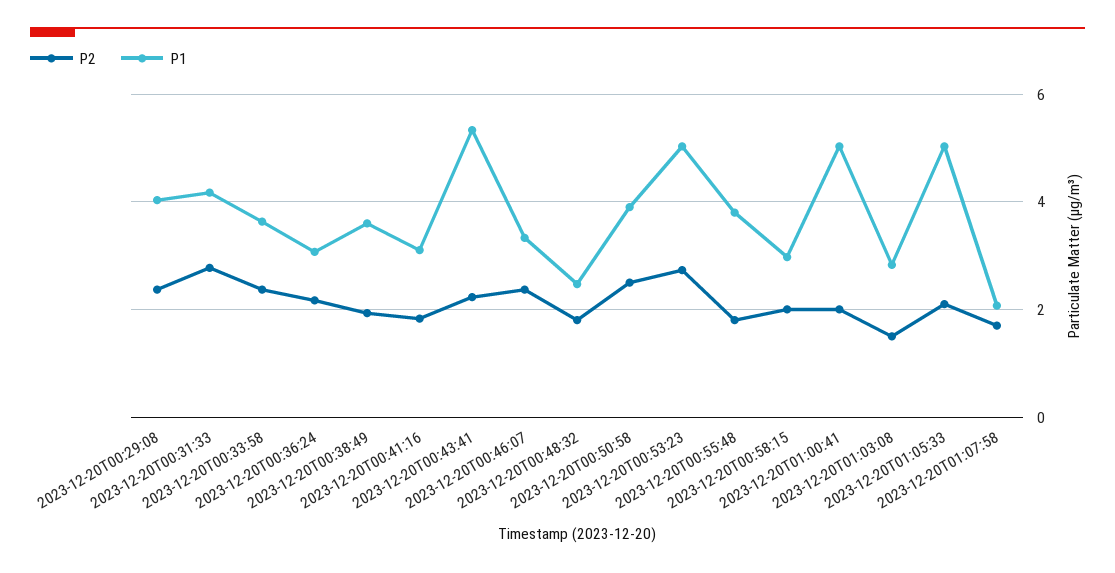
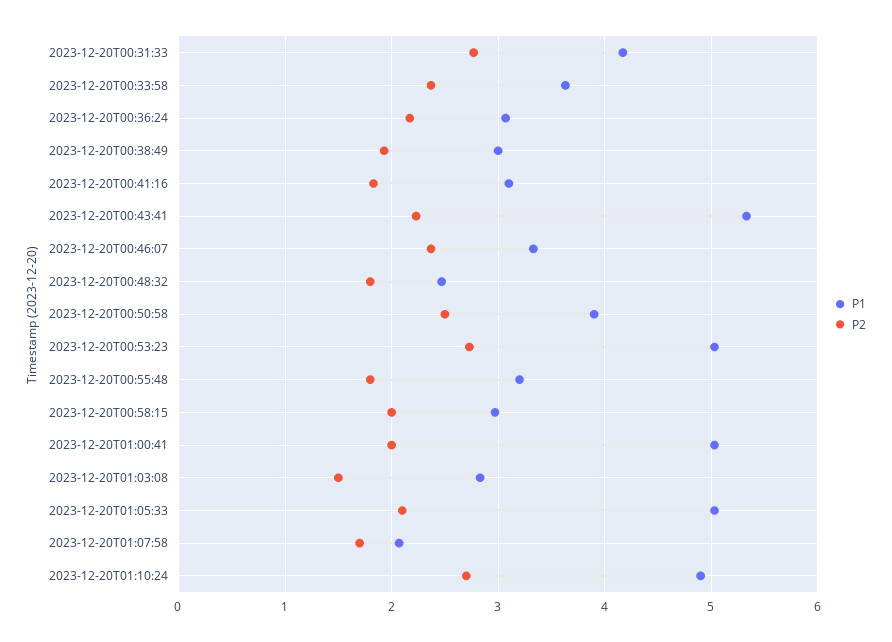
P2, 2023-12-20T00:29:08: 2.4 -> none
P1, 2023-12-20T00:29:08: 4 -> none
P1, 2023-12-20T00:38:49: 3.6 -> 3
P1, 2023-12-20T00:55:48: 3.8 -> 3.2
P1, 2023-12-20T01:10:24: none -> 4.9
P2, 2023-12-20T01:10:24: none -> 2.7

